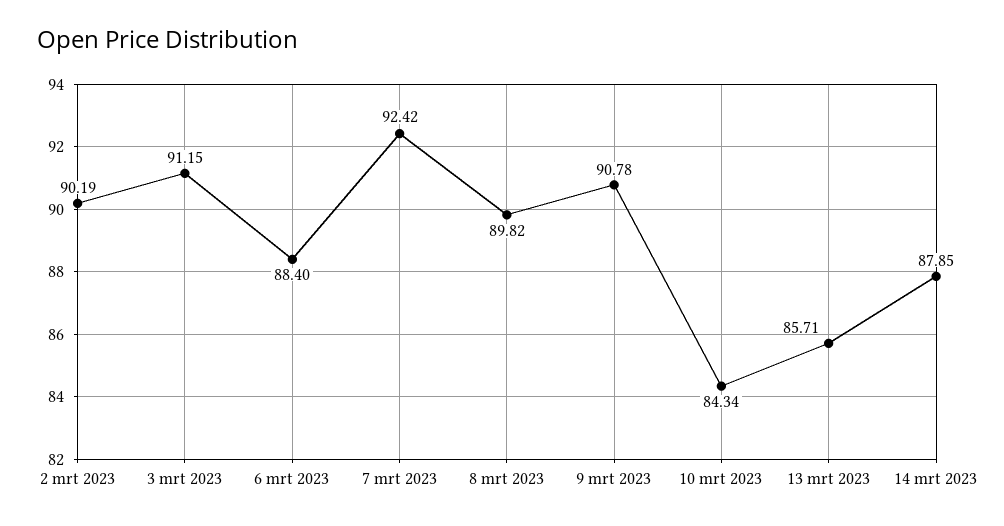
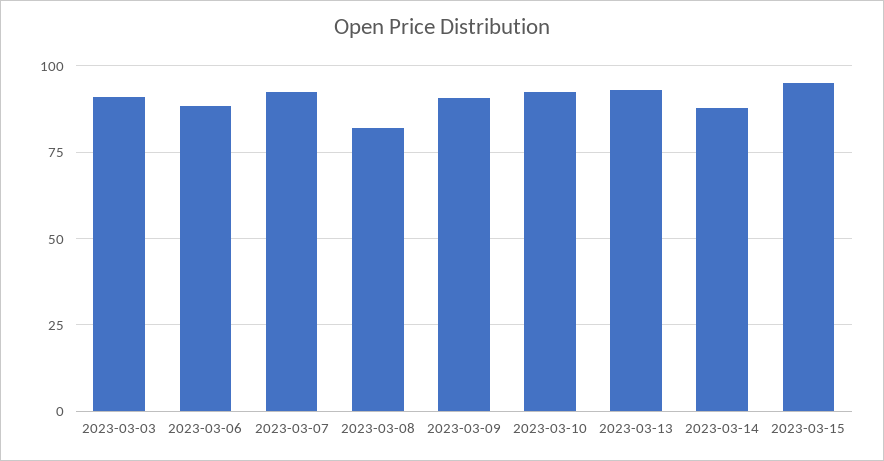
2 mrt 2023: 90.19 -> none
8 mrt 2023: 89.82 -> 82.5
10 mrt 2023: 84.34 -> 92.5
13 mrt 2023: 85.71 -> 92.5
2023-03-15: none -> 95

